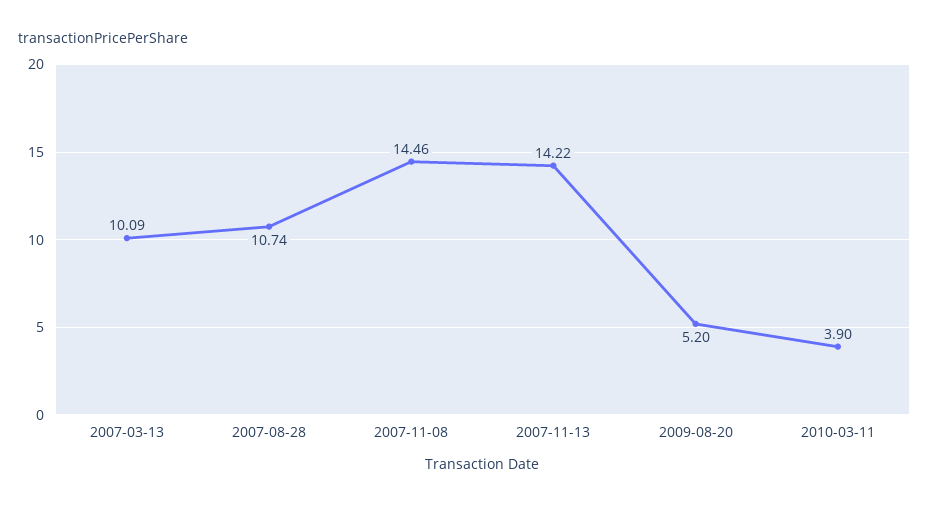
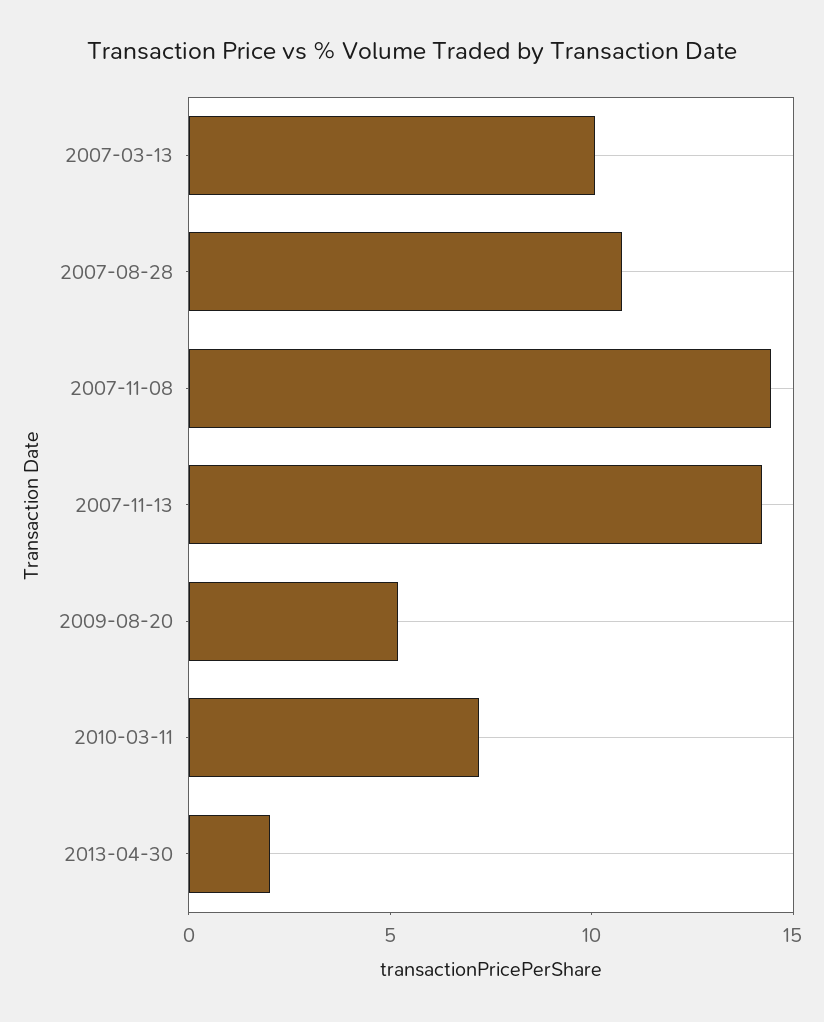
2010-03-11: 3.9 -> 7
2013-04-30: none -> 2

